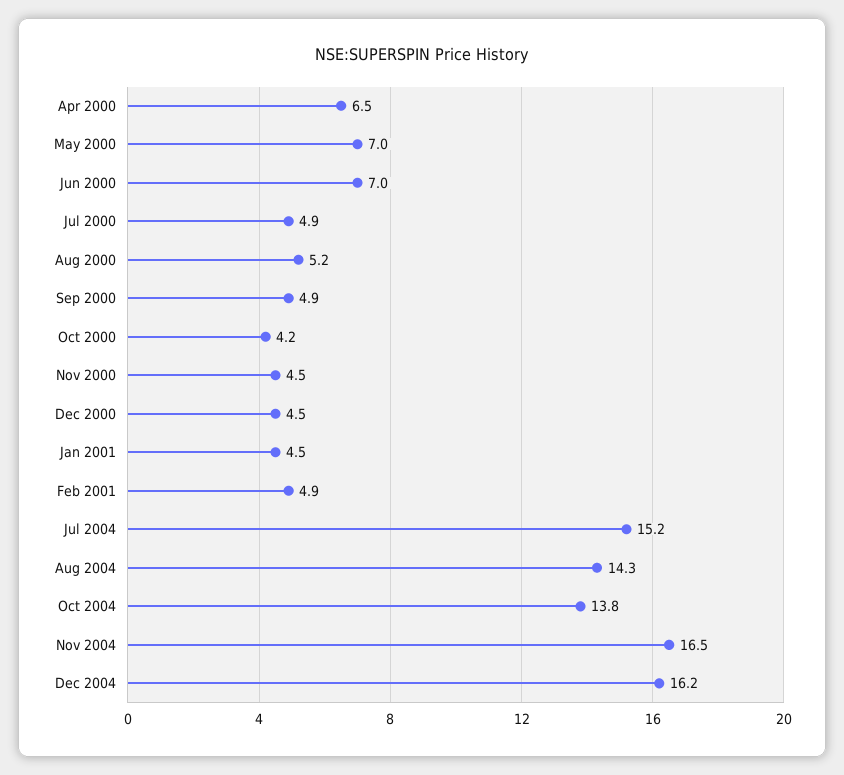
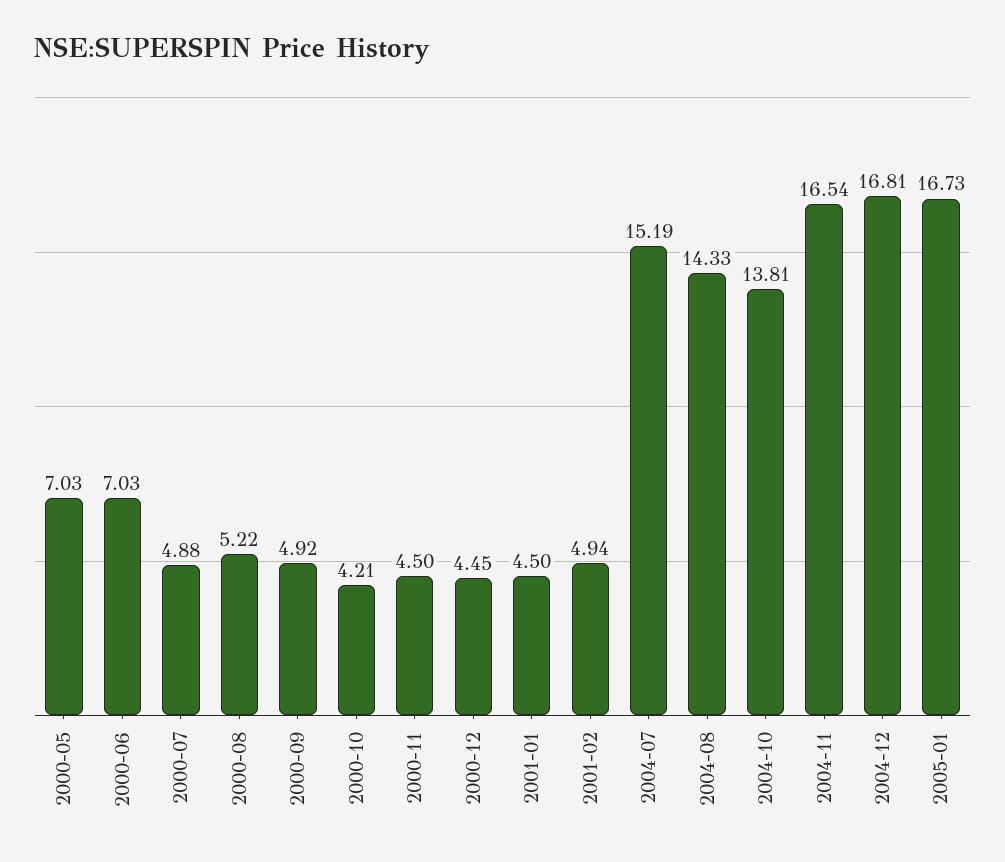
Apr 2000: 6.5 -> none
Dec 2004: 16.2 -> 16.81
2005-01: none -> 16.73

